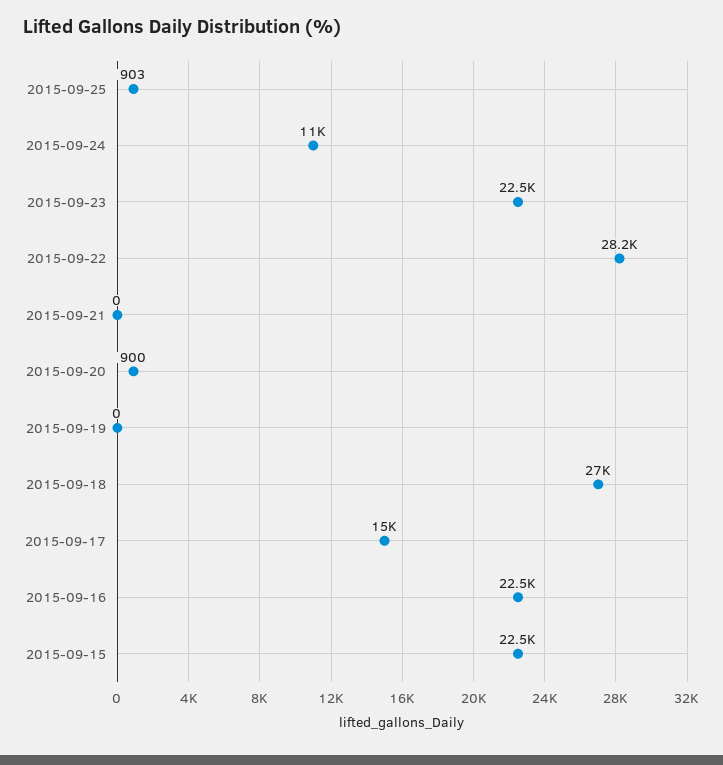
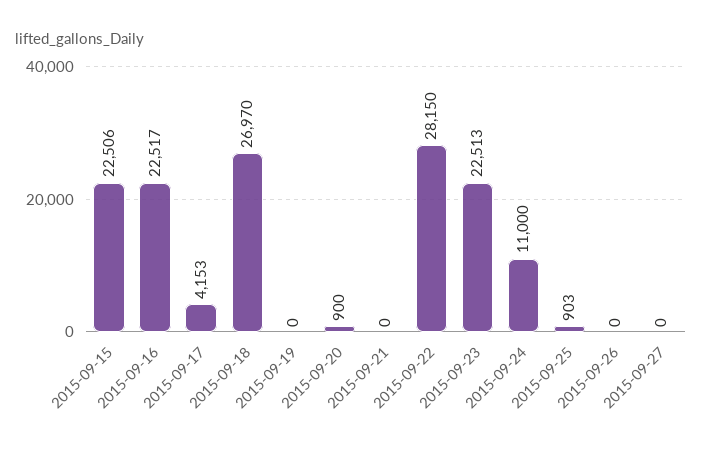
2015-09-17: 15000 -> 4153
2015-09-26: none -> 0
2015-09-27: none -> 0

